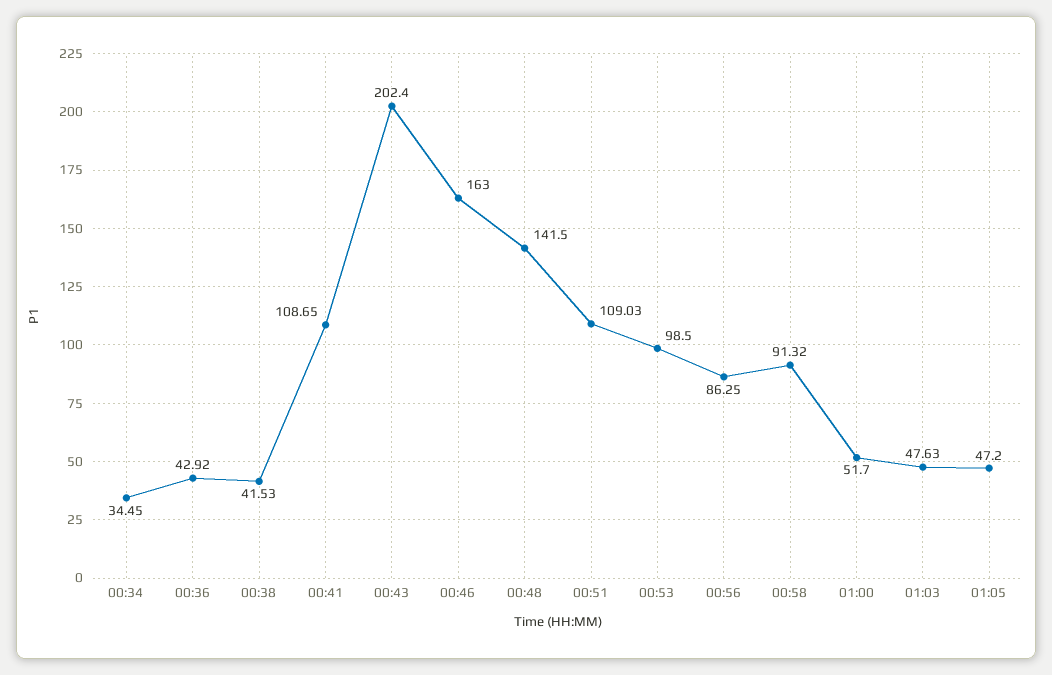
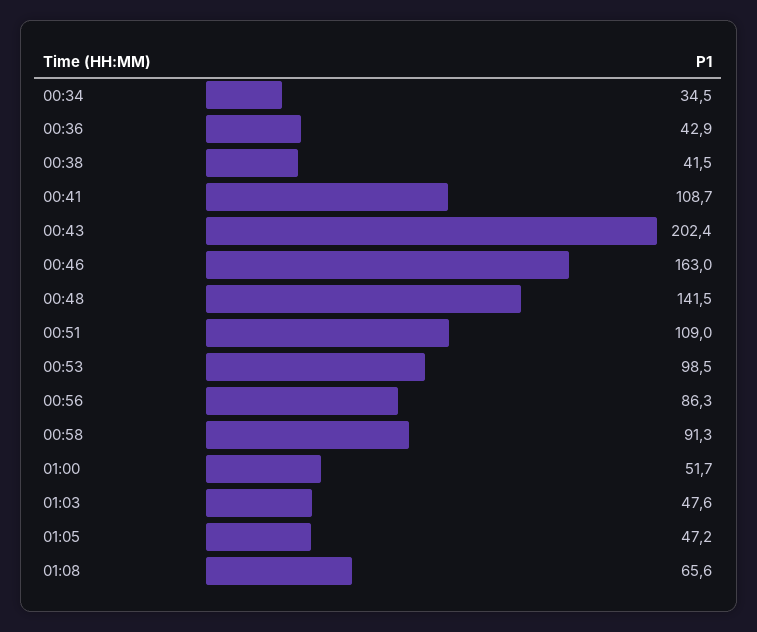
01:08: none -> 65.6

